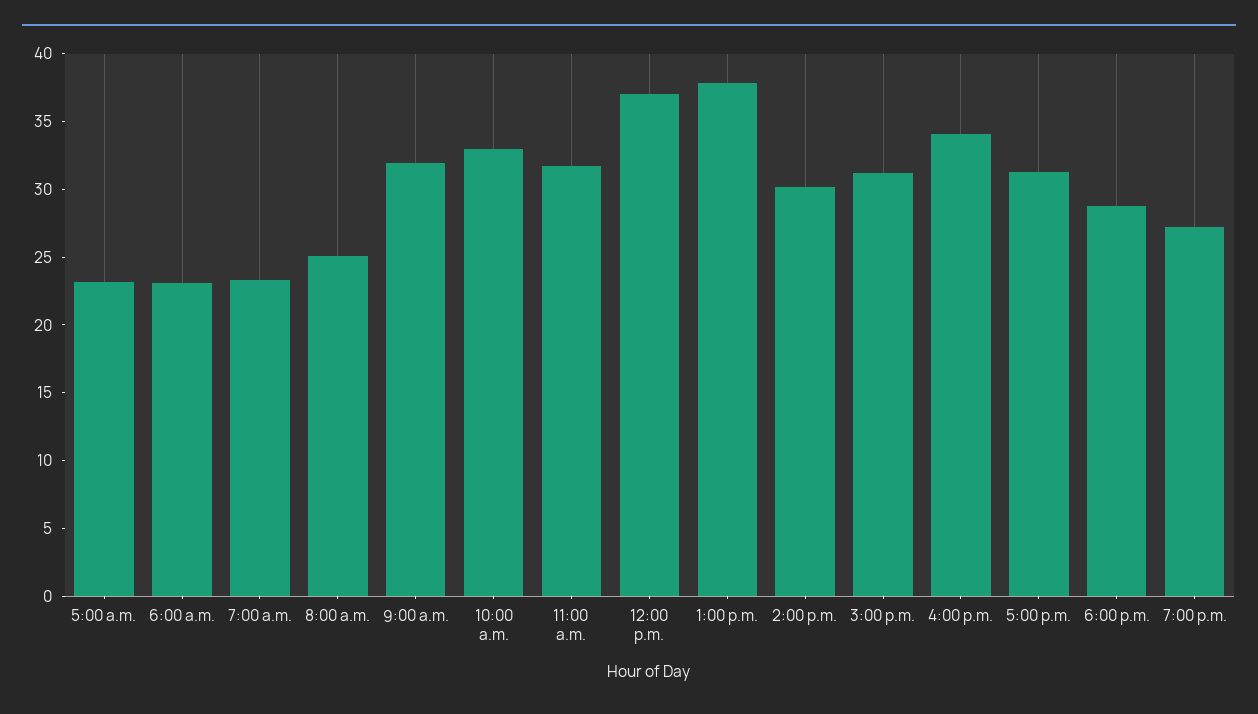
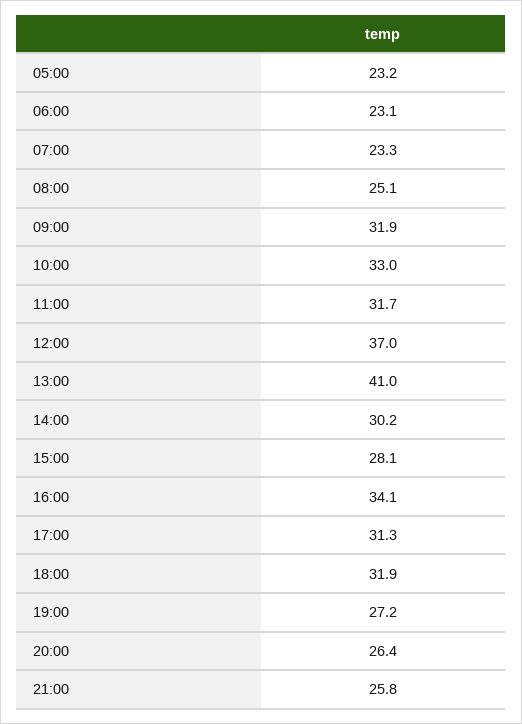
1:00 p.m.: 38 -> 41
3:00 p.m.: 31 -> 28.1
6:00 p.m.: 29 -> 31.9
20:00: none -> 26.4
21:00: none -> 25.8

